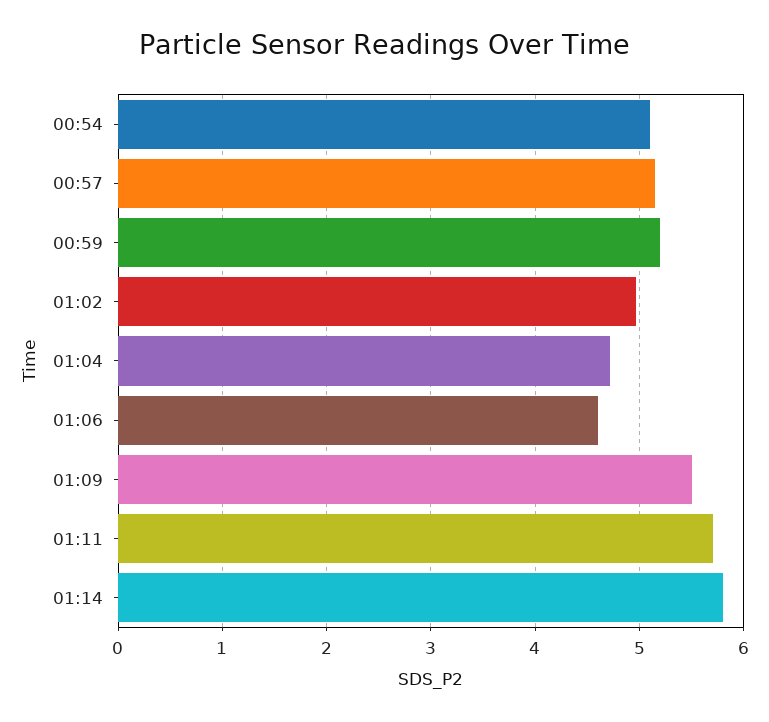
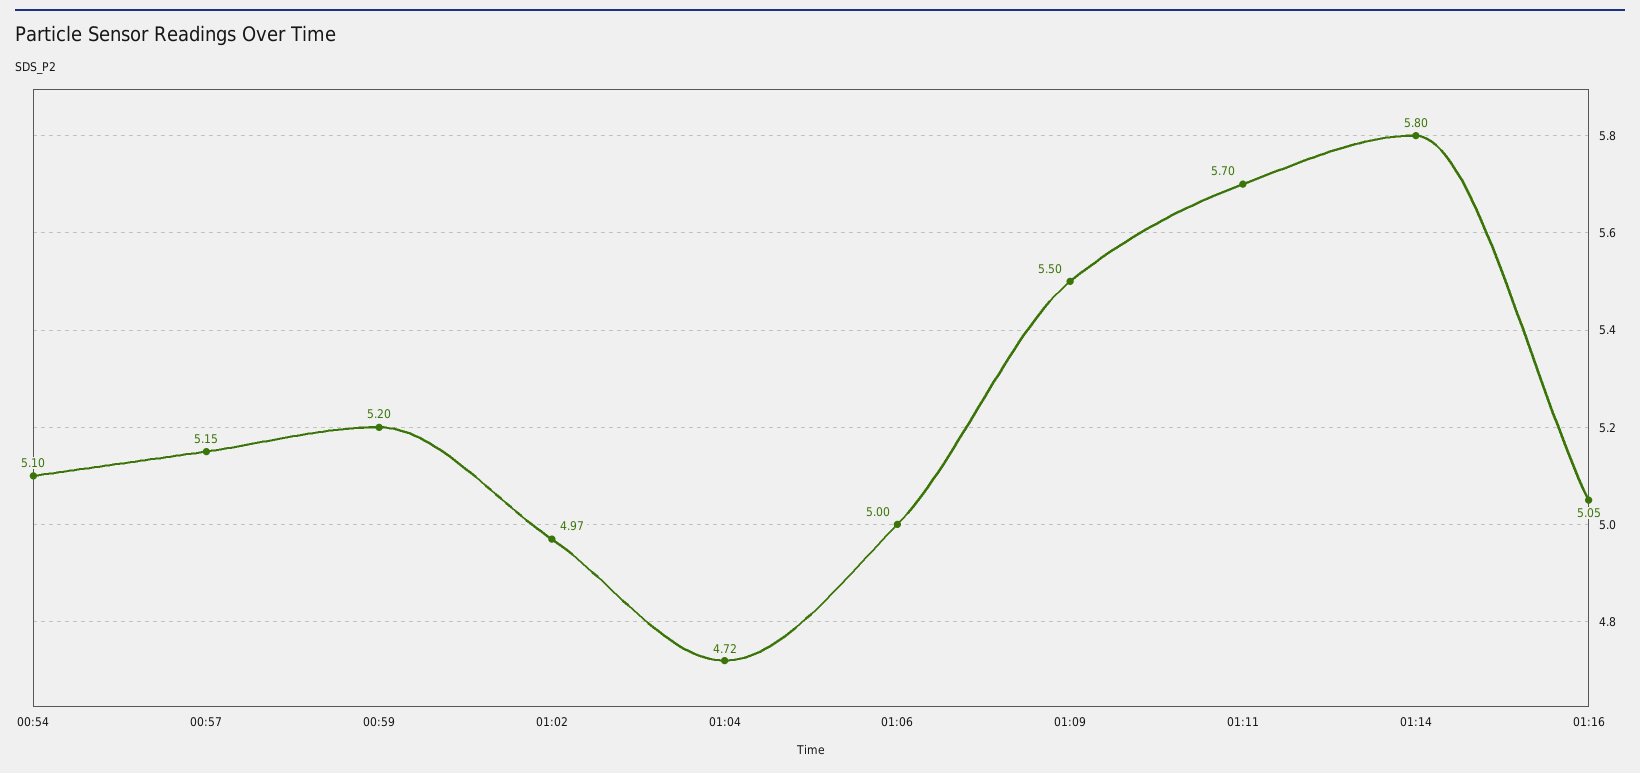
01:06: 4.6 -> 5
01:16: none -> 5.05

